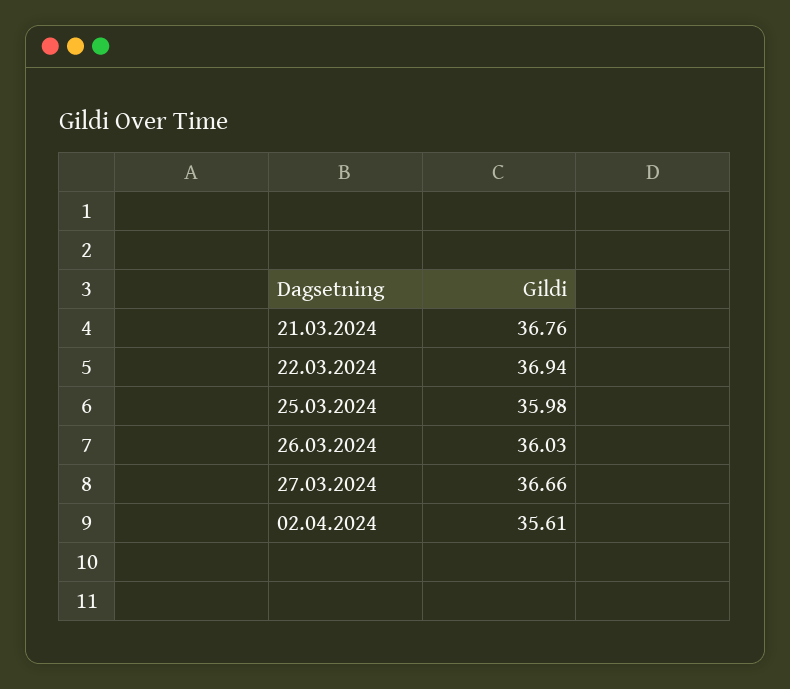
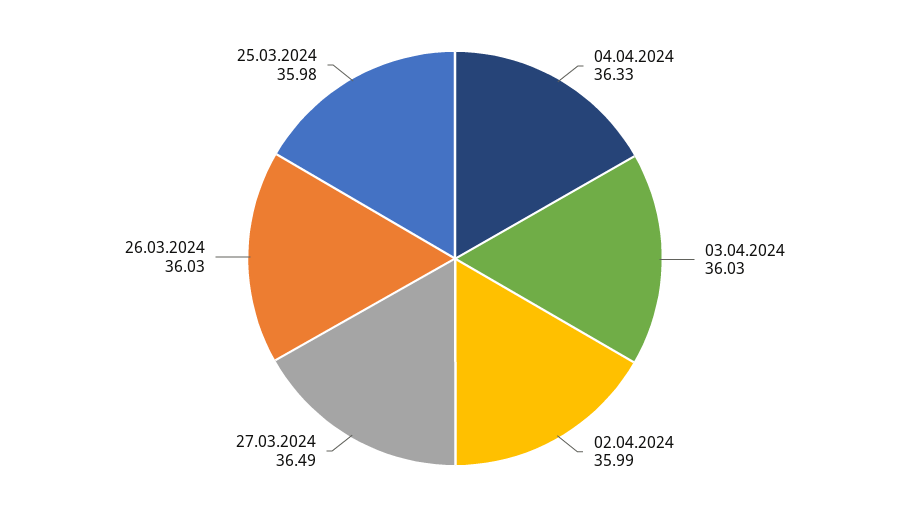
21.03.2024: 36.76 -> none
22.03.2024: 36.94 -> none
27.03.2024: 36.66 -> 36.49
02.04.2024: 35.61 -> 35.99
04.04.2024: none -> 36.33
03.04.2024: none -> 36.03

